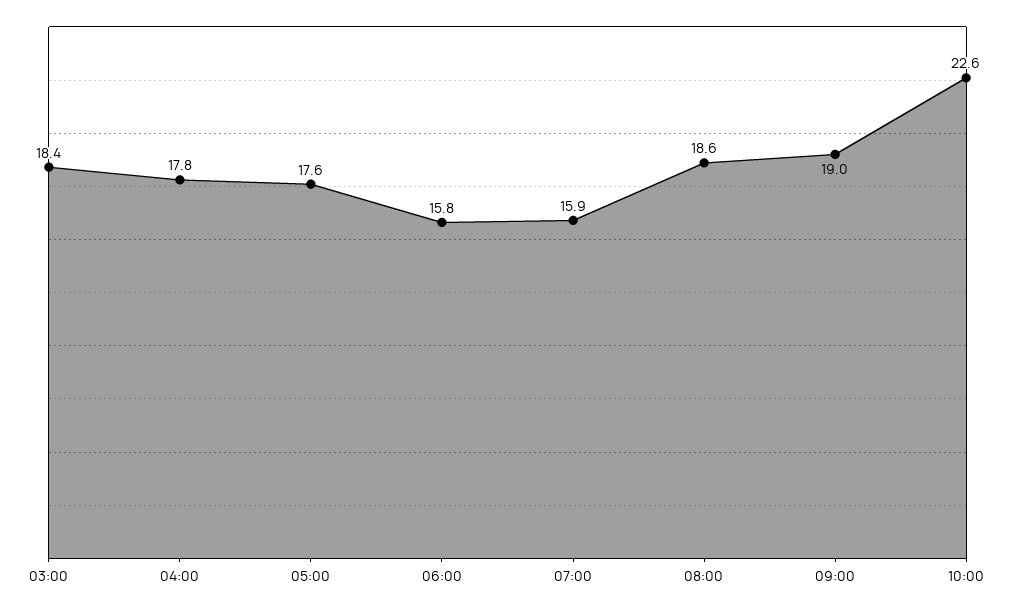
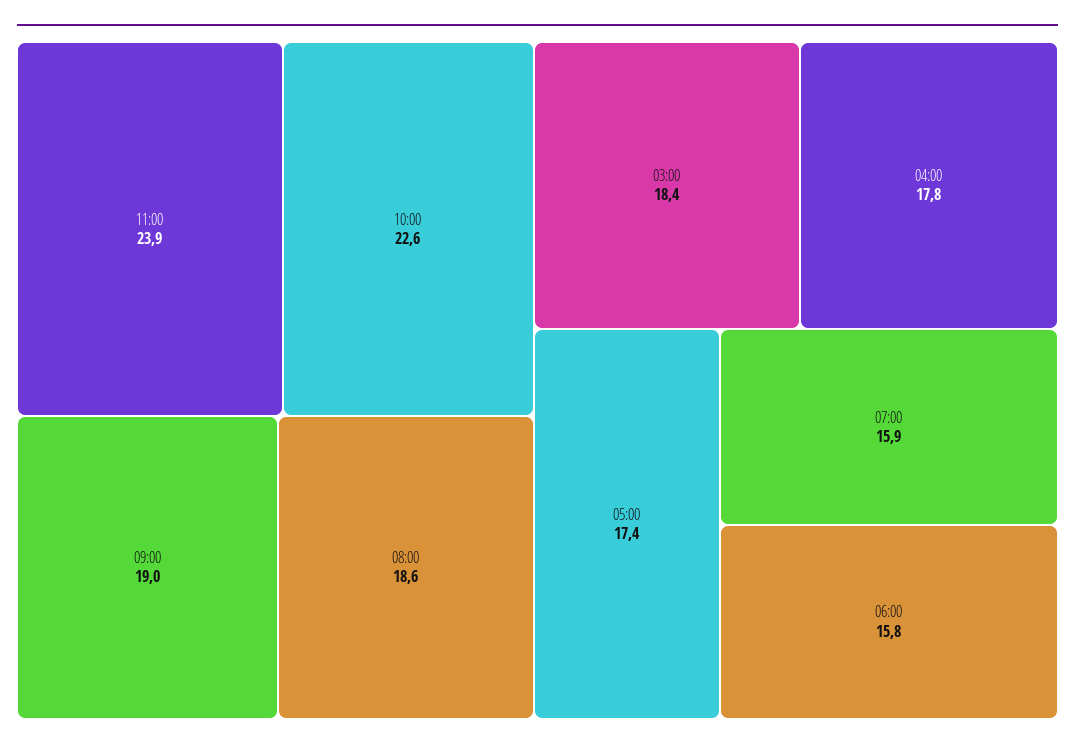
05:00: 17.6 -> 17.4
11:00: none -> 23.9

